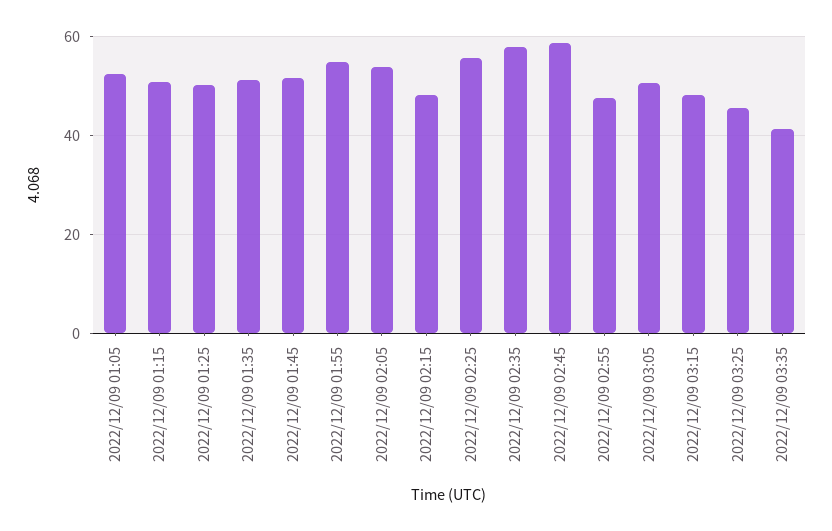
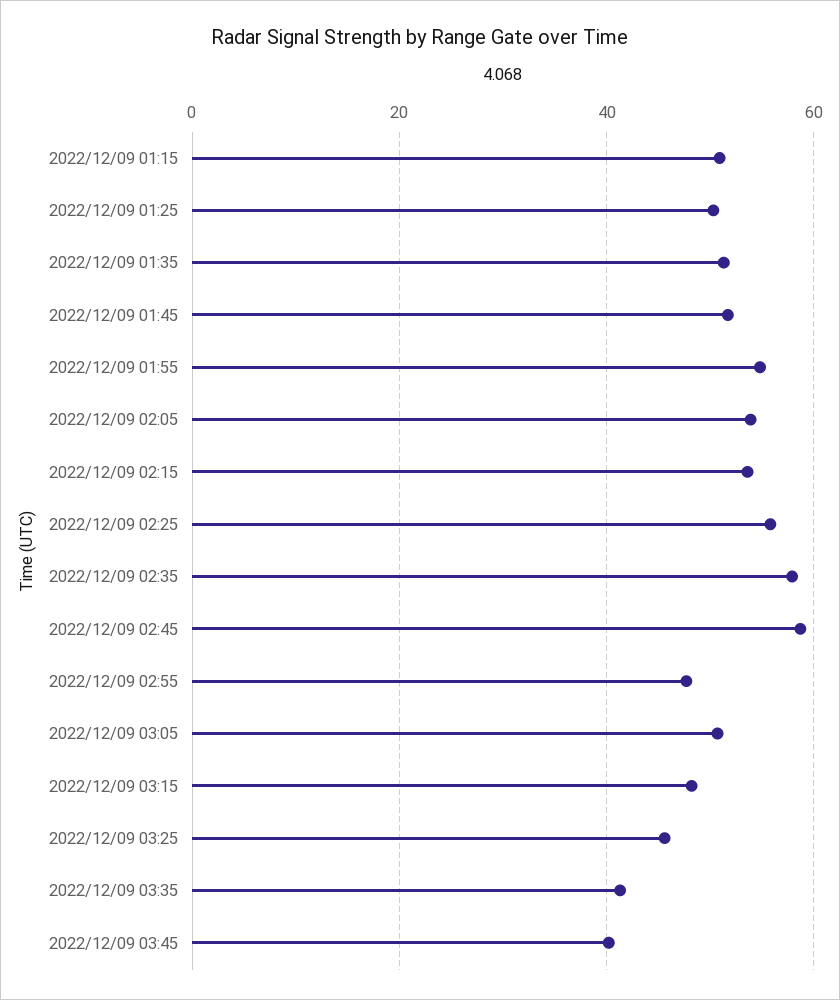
2022/12/09 01:05: 52 -> none
2022/12/09 02:15: 48 -> 54
2022/12/09 03:45: none -> 40

